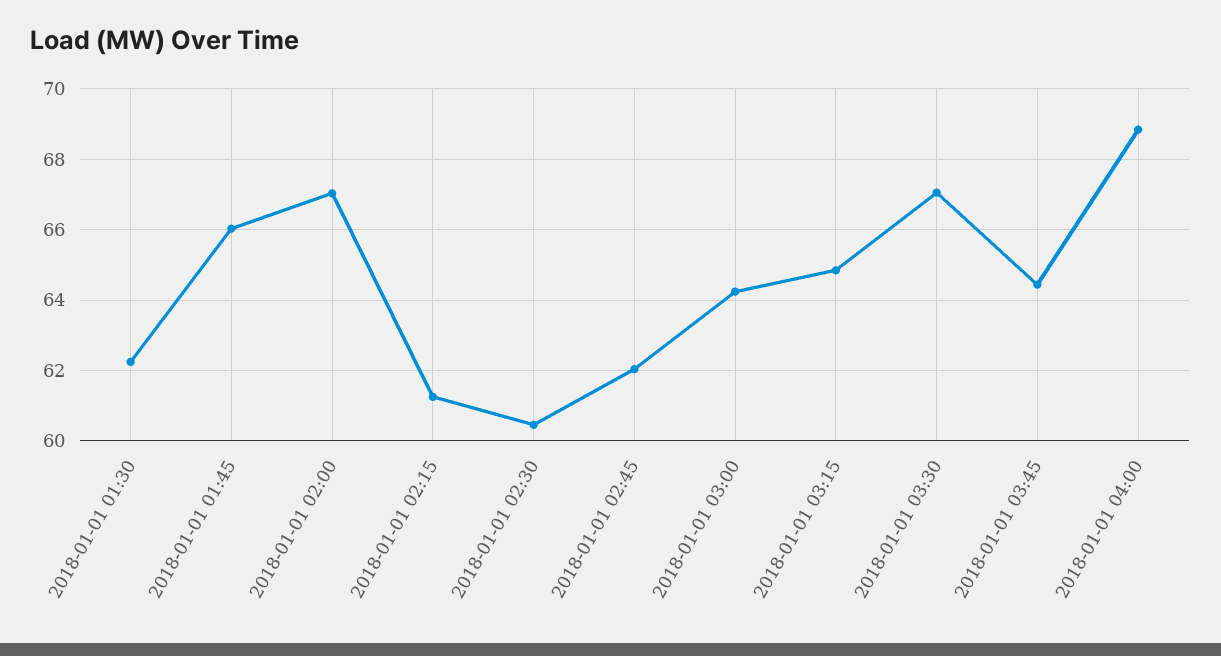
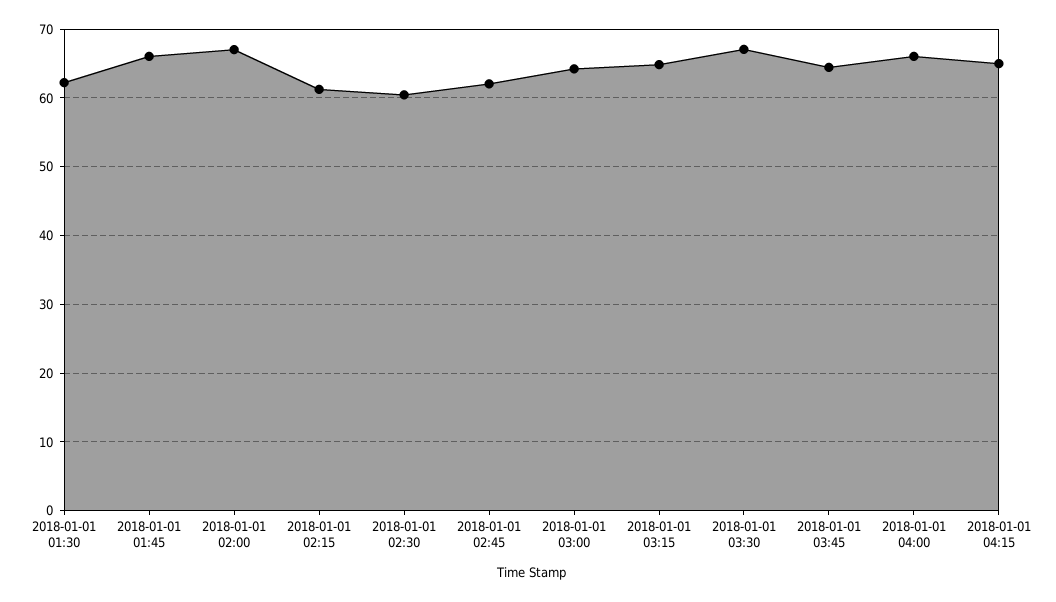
2018-01-01 04:00: 68.8 -> 66
2018-01-01 04:15: none -> 65

